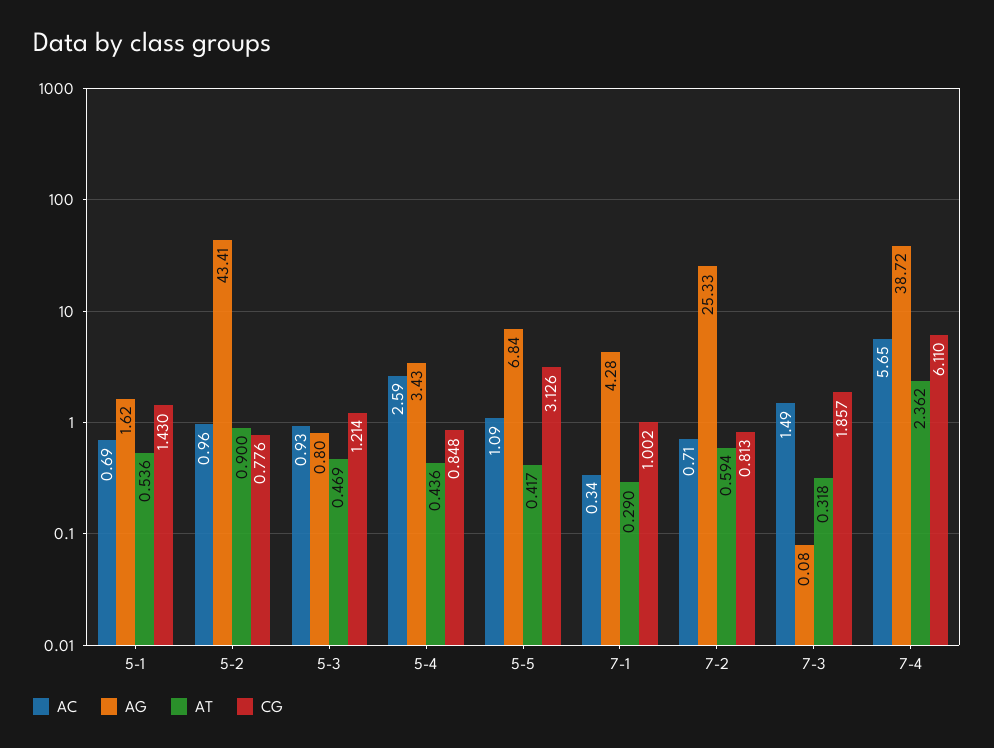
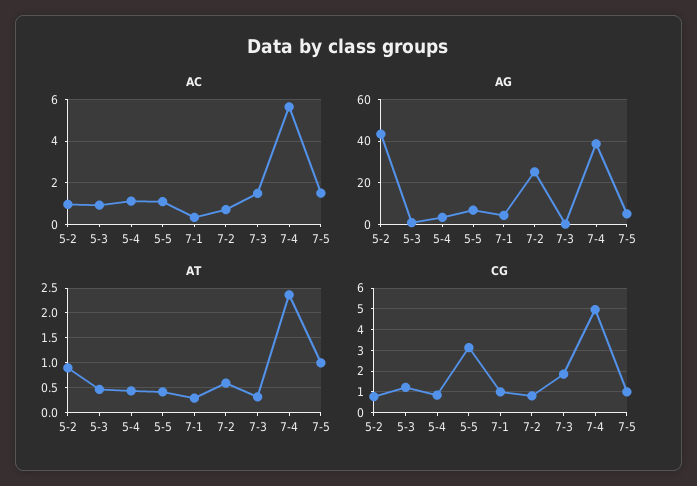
AC, 5-1: 0.69 -> none
AG, 5-1: 1.62 -> none
AT, 5-1: 0.536 -> none
CG, 5-1: 1.43 -> none
AC, 5-4: 2.59 -> 1
CG, 7-4: 6.11 -> 5
AC, 7-5: none -> 1.5
AG, 7-5: none -> 5
AT, 7-5: none -> 1
CG, 7-5: none -> 1

